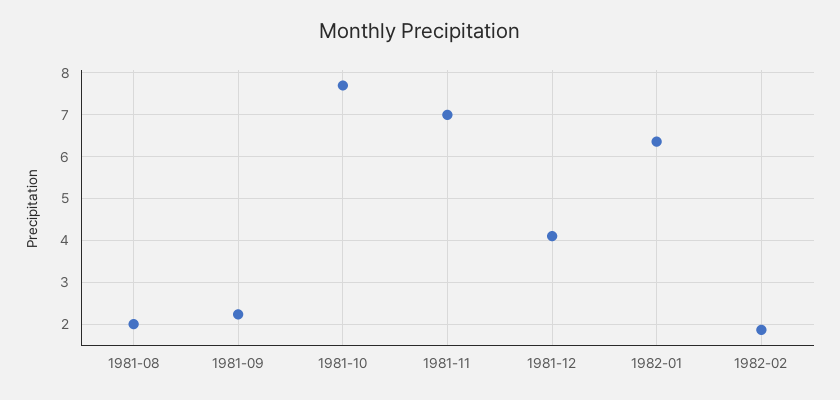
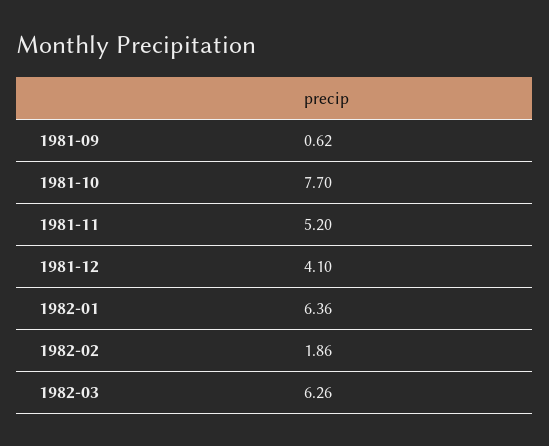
1981-08: 2 -> none
1981-09: 2.2 -> 0.62
1981-11: 7 -> 5.2
1982-03: none -> 6.26

